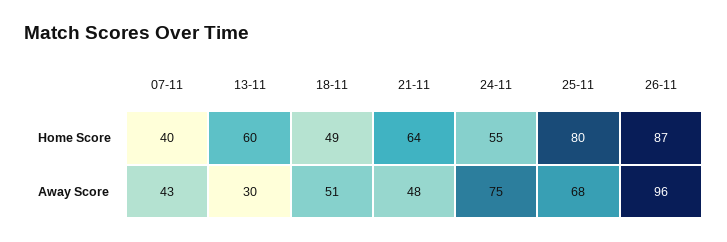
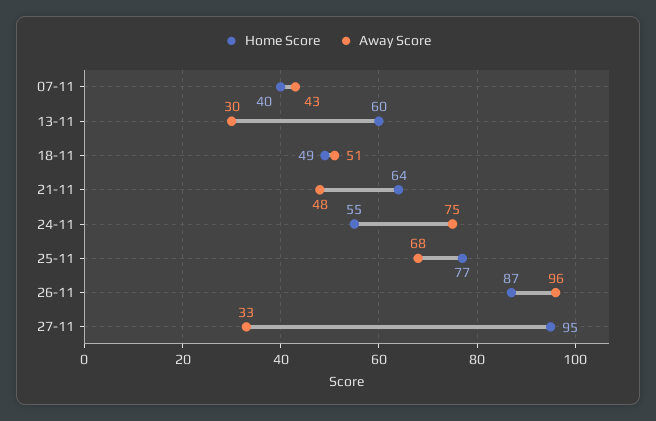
Home Score, 25-11: 80 -> 77
Home Score, 27-11: none -> 95
Away Score, 27-11: none -> 33

